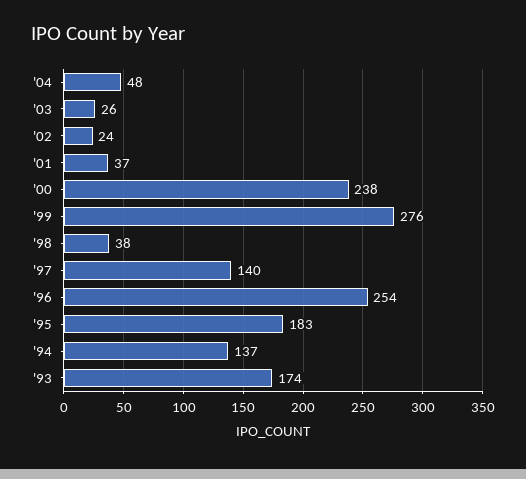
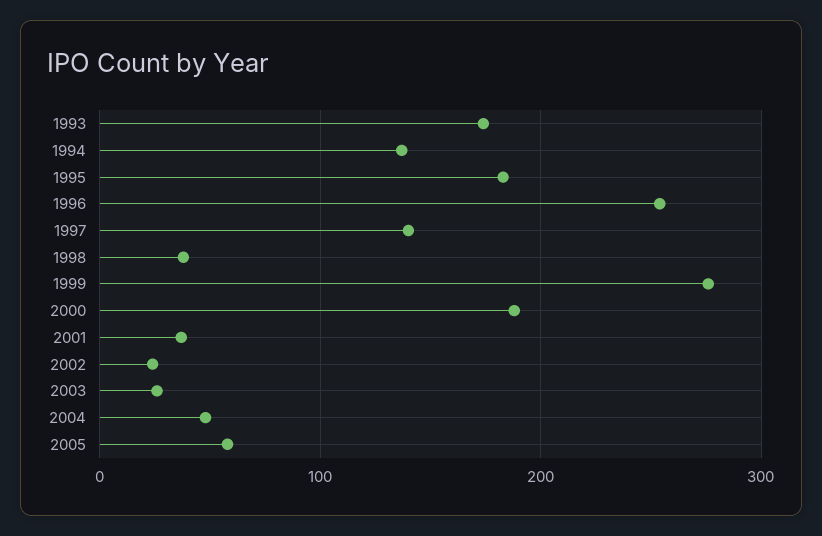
'00: 238 -> 190
2005: none -> 60

